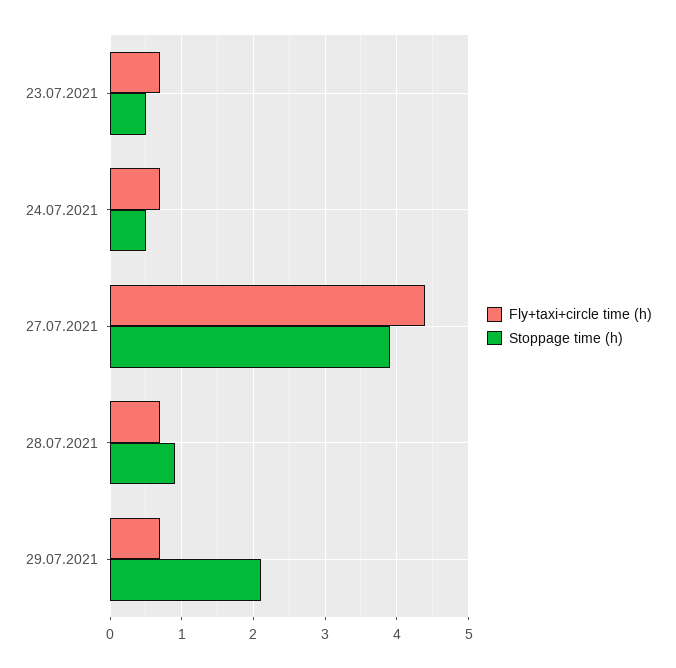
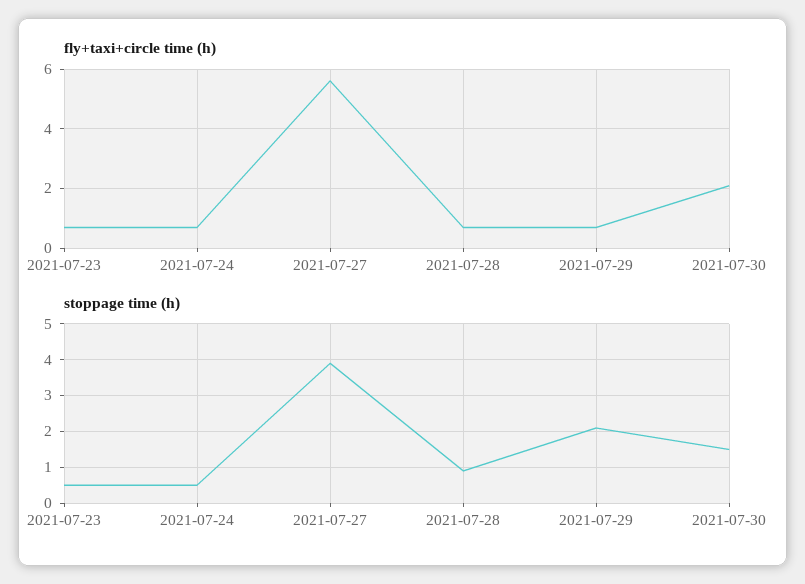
Fly+taxi+circle time (h), 27.07.2021: 4.4 -> 5.5
Fly+taxi+circle time (h), 2021-07-30: none -> 2
Stoppage time (h), 2021-07-30: none -> 1.5

